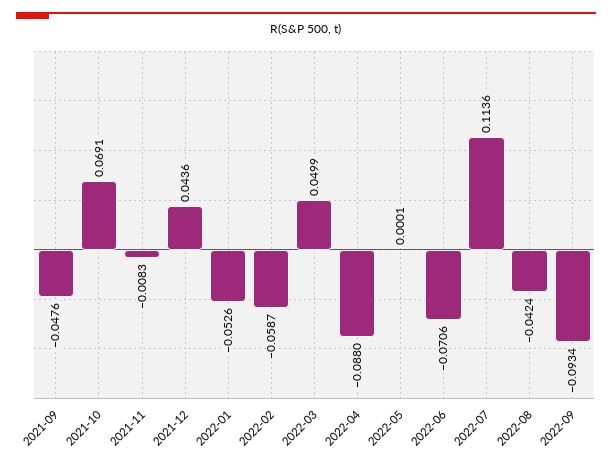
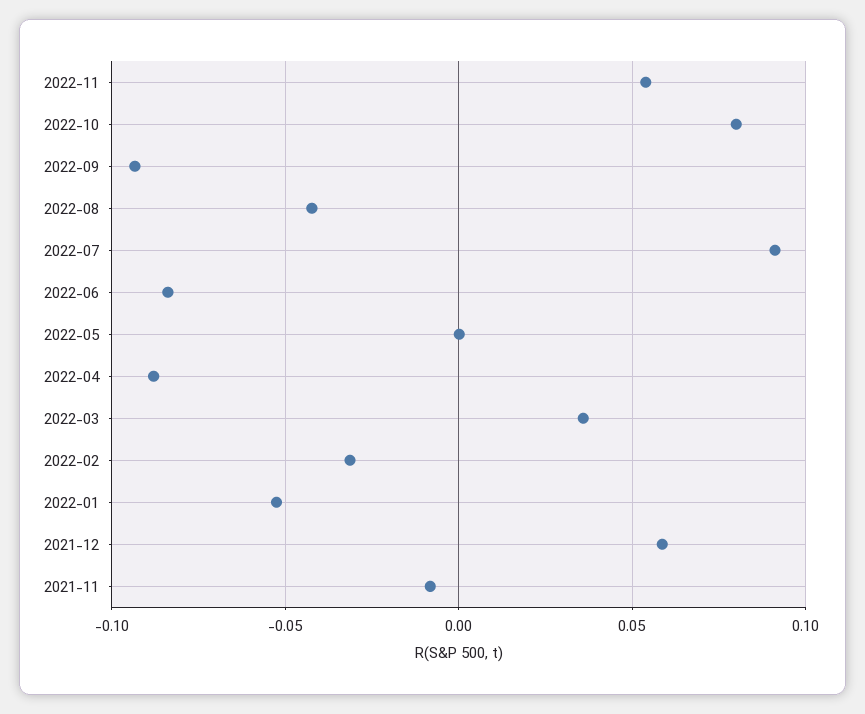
2021-09: -0.0476 -> none
2021-10: 0.0691 -> none
2021-12: 0.0436 -> 0.06
2022-02: -0.0587 -> -0.03
2022-03: 0.0499 -> 0.035
2022-06: -0.0706 -> -0.085
2022-07: 0.1136 -> 0.09
2022-11: none -> 0.055
2022-10: none -> 0.08

